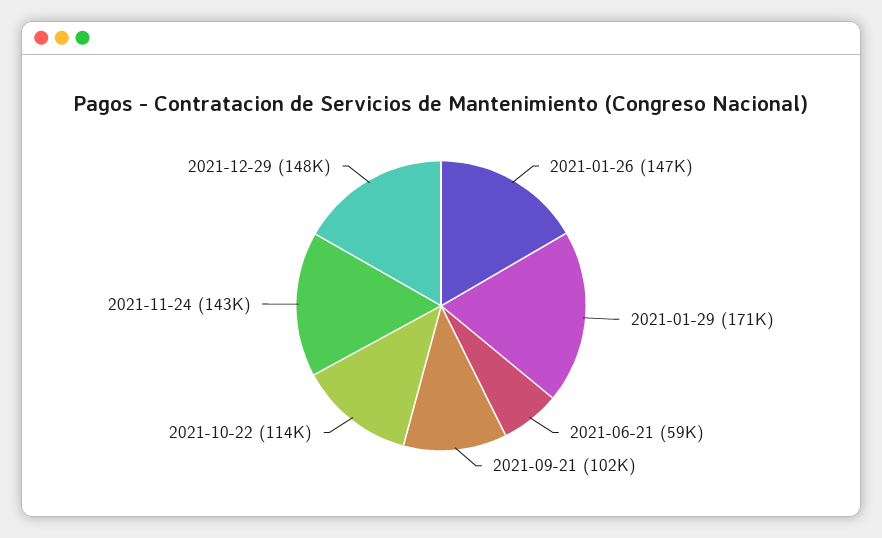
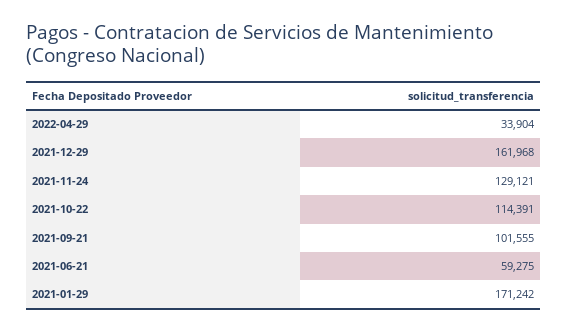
2021-01-26: 147000 -> none
2021-11-24: 143000 -> 129121
2021-12-29: 148000 -> 161968
2022-04-29: none -> 33904

